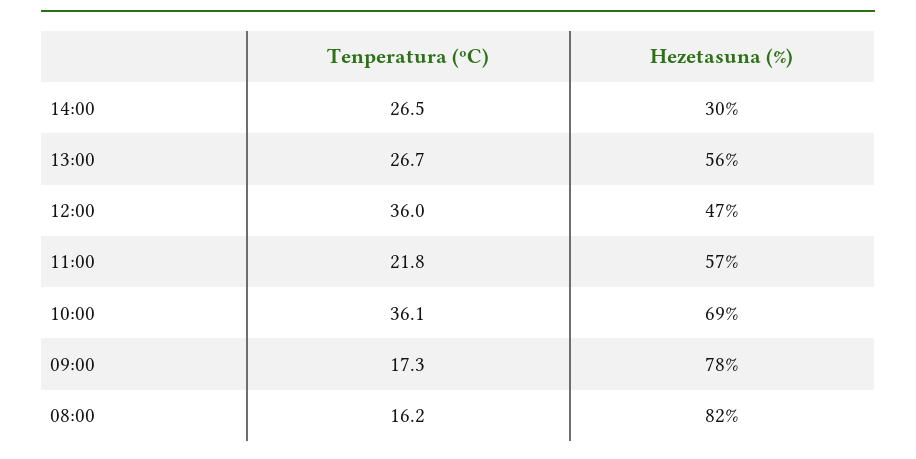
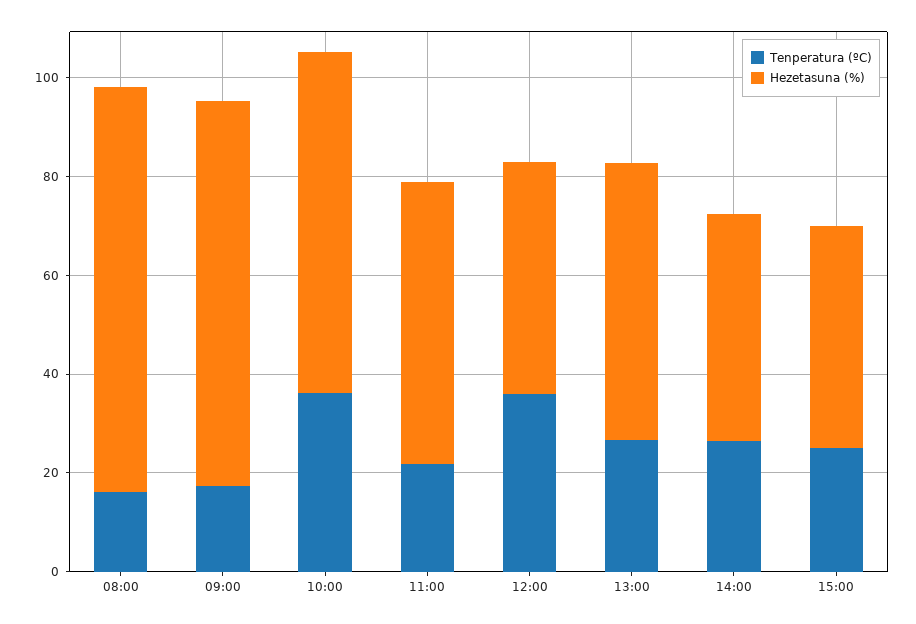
Hezetasuna (%), 14:00: 30 -> 45
Tenperatura (ºC), 15:00: none -> 25
Hezetasuna (%), 15:00: none -> 45

